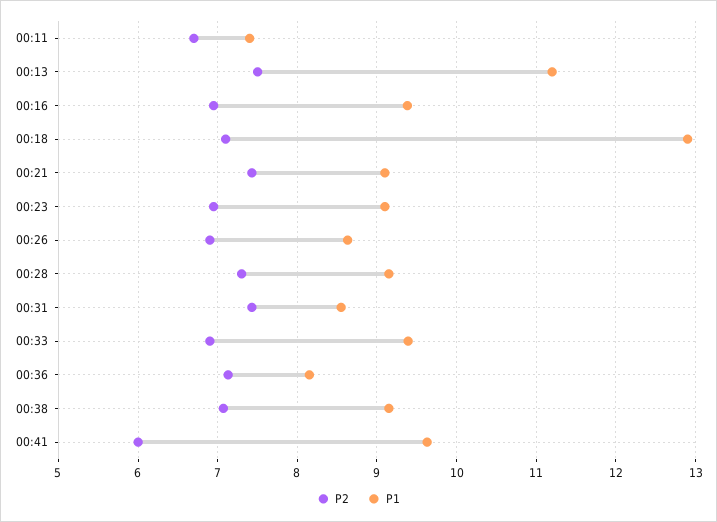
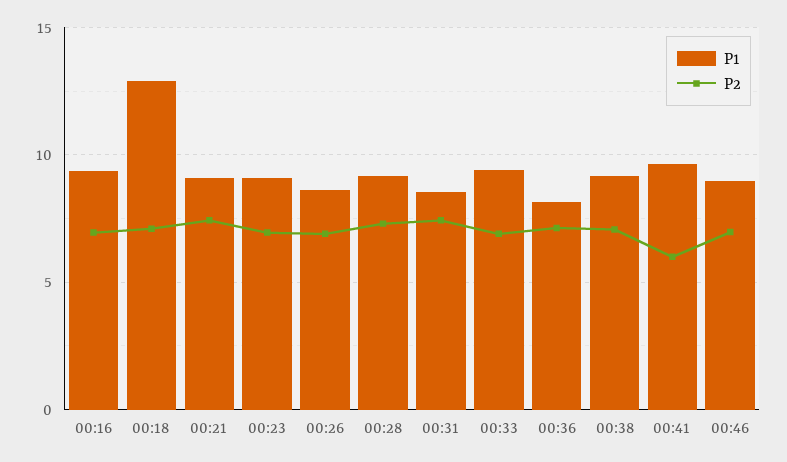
P2, 00:11: 6.7 -> none
P1, 00:11: 7.4 -> none
P2, 00:13: 7.5 -> none
P1, 00:13: 11.2 -> none
P1, 00:46: none -> 9
P2, 00:46: none -> 7

